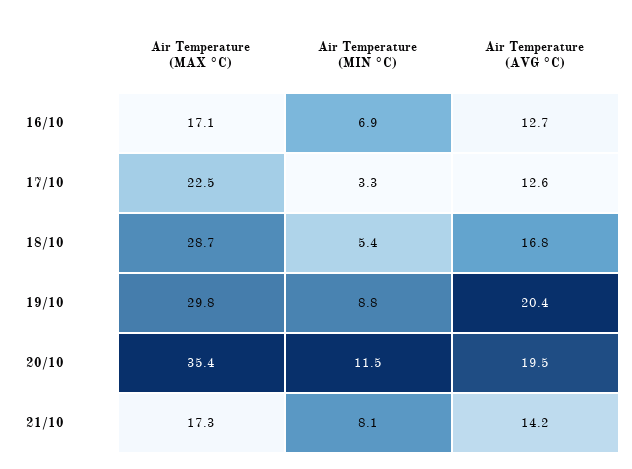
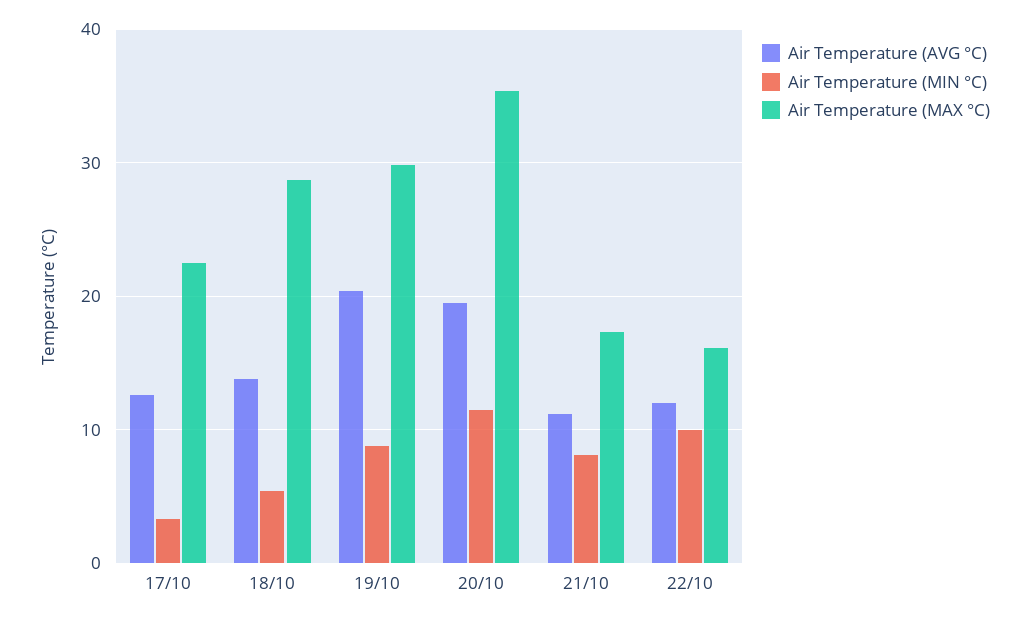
Air Temperature (MAX °C), 16/10: 17.1 -> none
Air Temperature (MIN °C), 16/10: 6.9 -> none
Air Temperature (AVG °C), 16/10: 12.7 -> none
Air Temperature (AVG °C), 18/10: 16.8 -> 14
Air Temperature (AVG °C), 21/10: 14.2 -> 11
Air Temperature (AVG °C), 22/10: none -> 12
Air Temperature (MIN °C), 22/10: none -> 10
Air Temperature (MAX °C), 22/10: none -> 16

